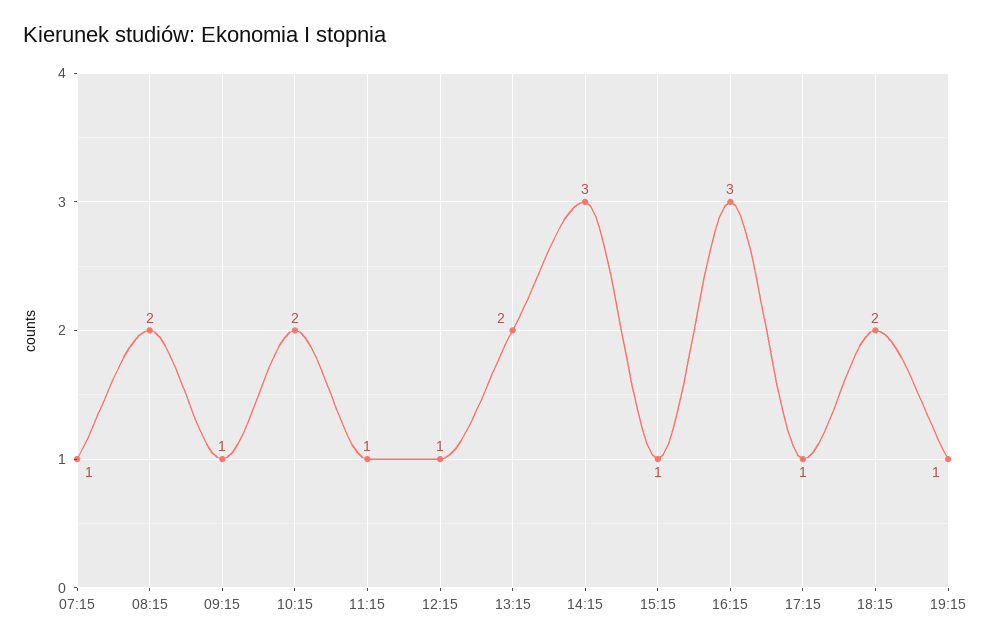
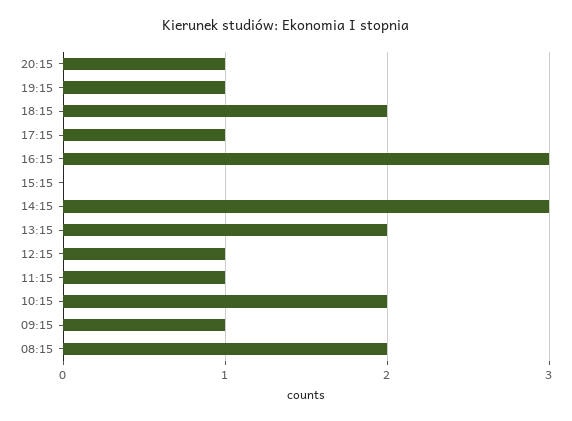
07:15: 1 -> none
15:15: 1 -> 0
20:15: none -> 1

